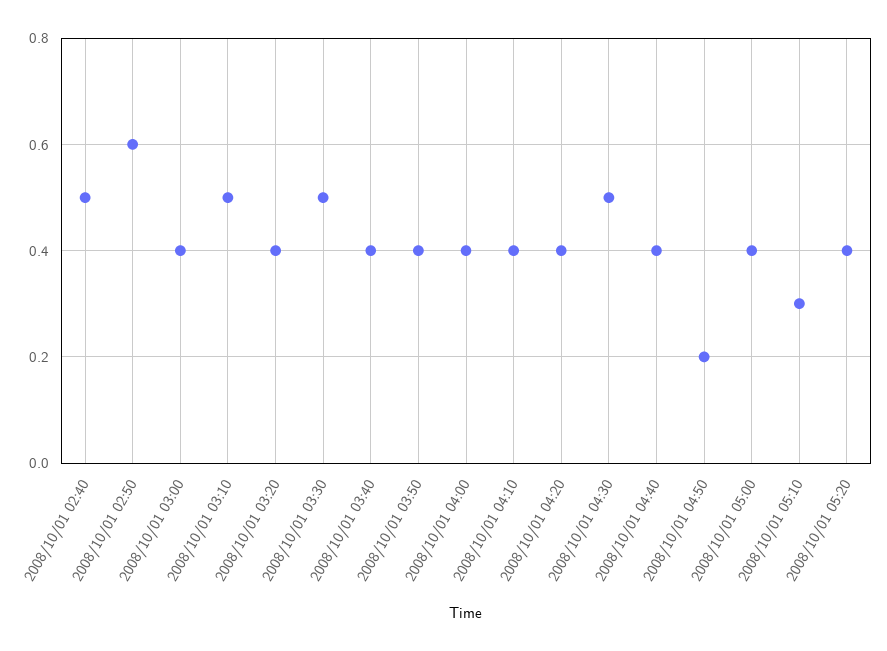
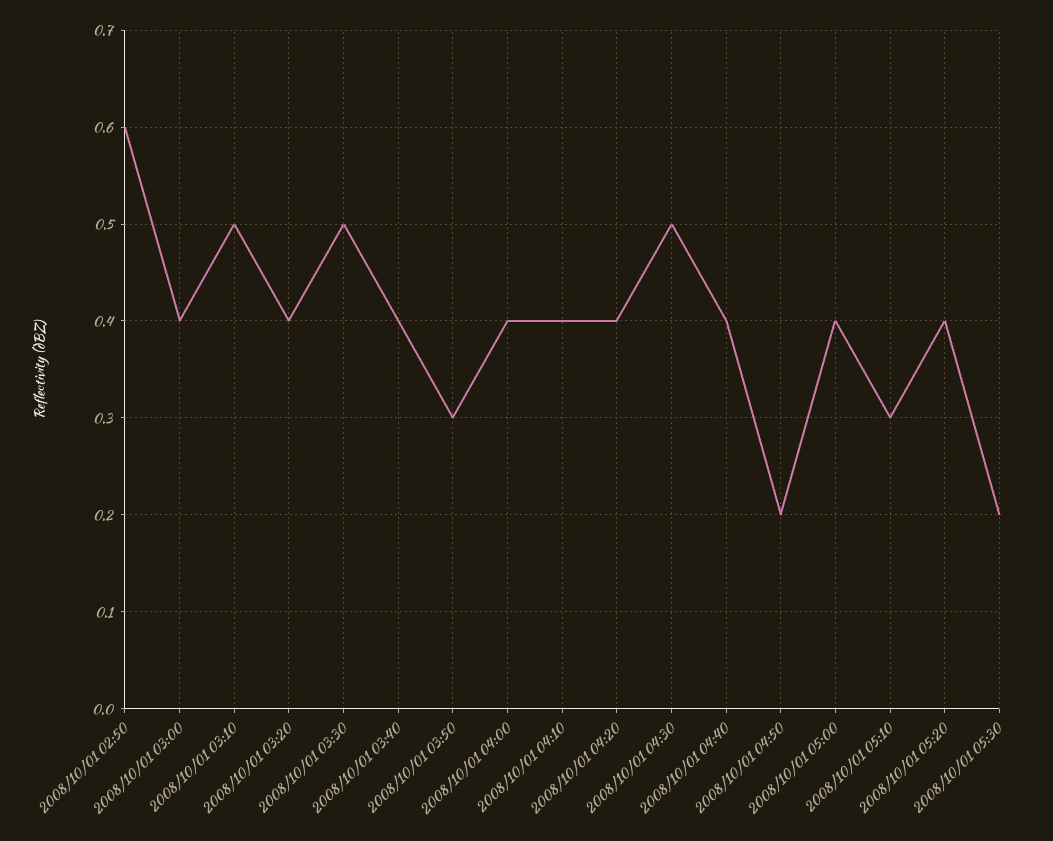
2008/10/01 02:40: 0.5 -> none
2008/10/01 03:50: 0.4 -> 0.3
2008/10/01 05:30: none -> 0.2

